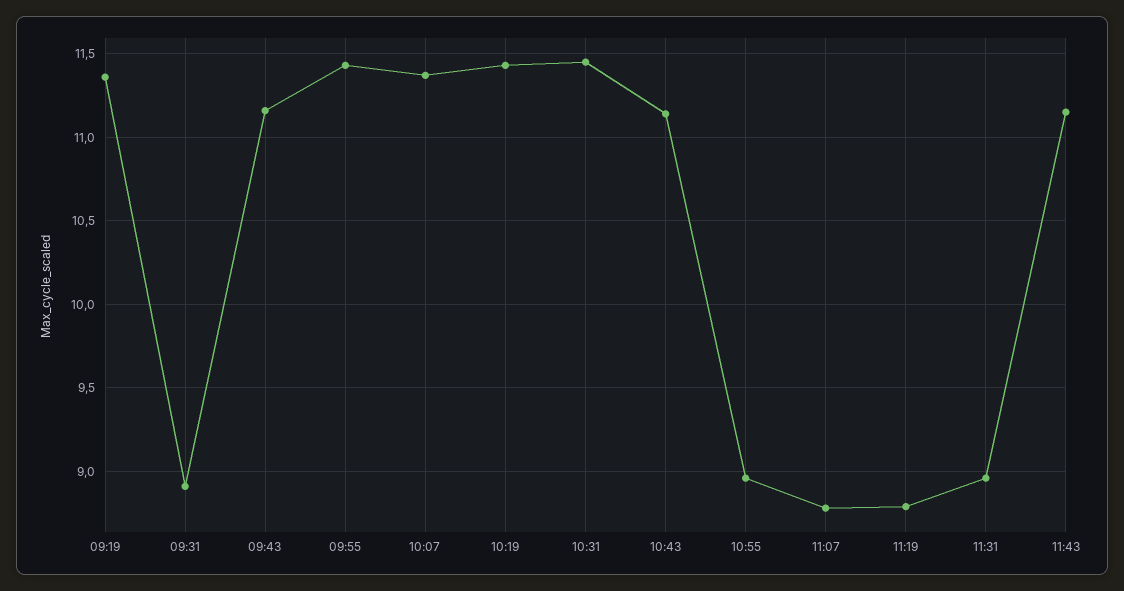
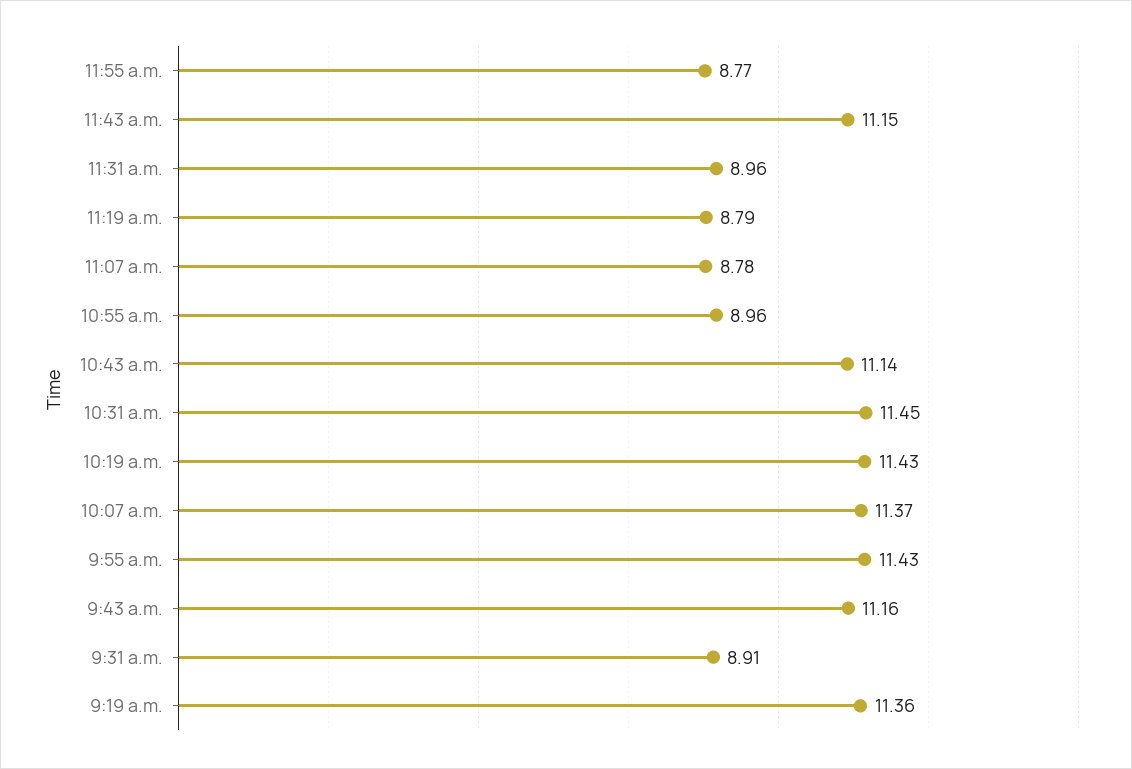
11:55 a.m.: none -> 8.77

